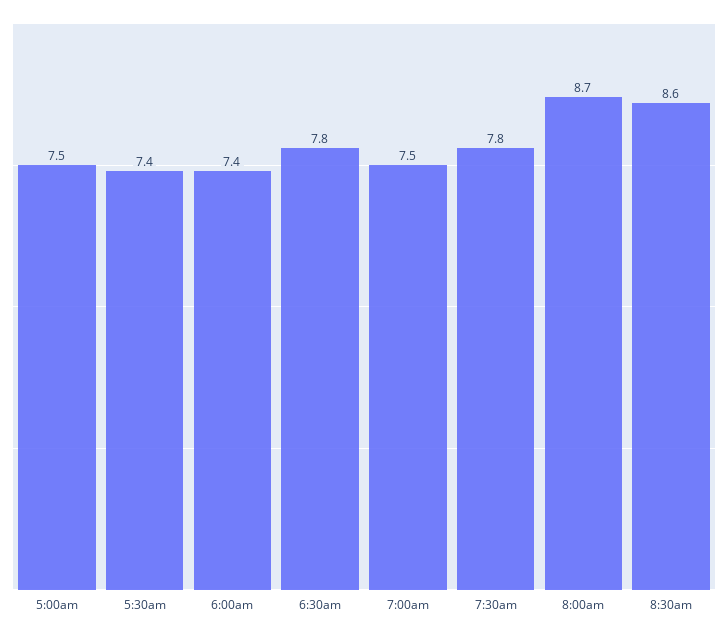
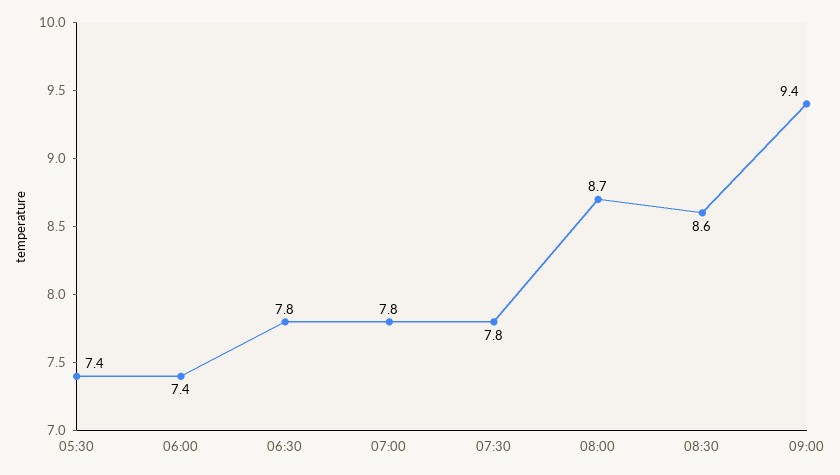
5:00am: 7.5 -> none
7:00am: 7.5 -> 7.8
09:00: none -> 9.4

